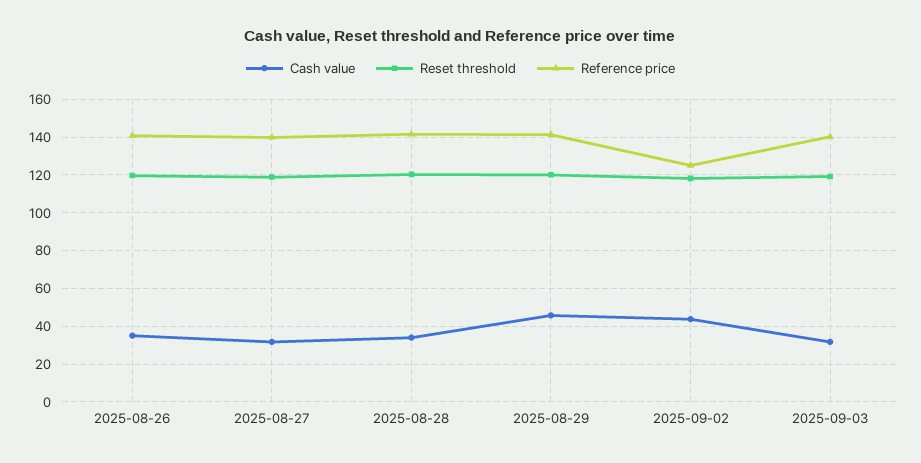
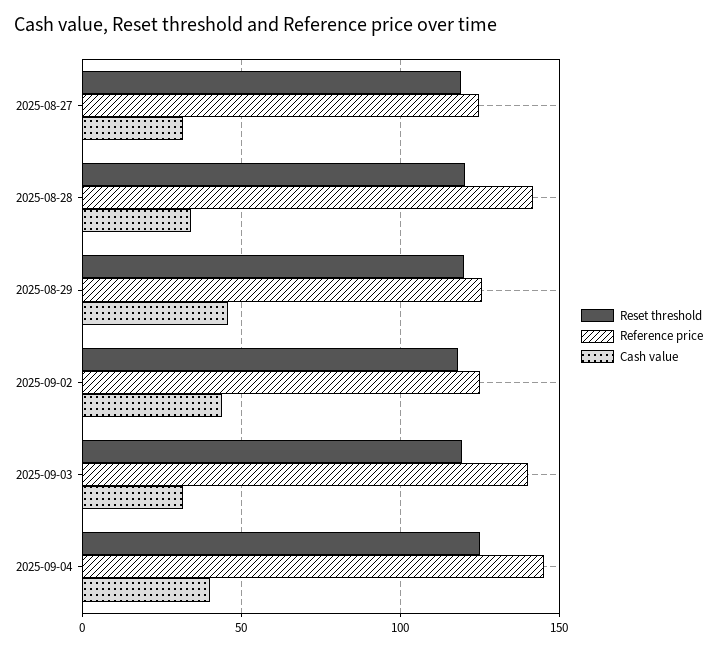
Cash value, 2025-08-26: 35 -> none
Reset threshold, 2025-08-26: 120 -> none
Reference price, 2025-08-26: 140 -> none
Reference price, 2025-08-27: 140 -> 125
Reference price, 2025-08-29: 140 -> 125
Reset threshold, 2025-09-04: none -> 125
Reference price, 2025-09-04: none -> 145
Cash value, 2025-09-04: none -> 40

